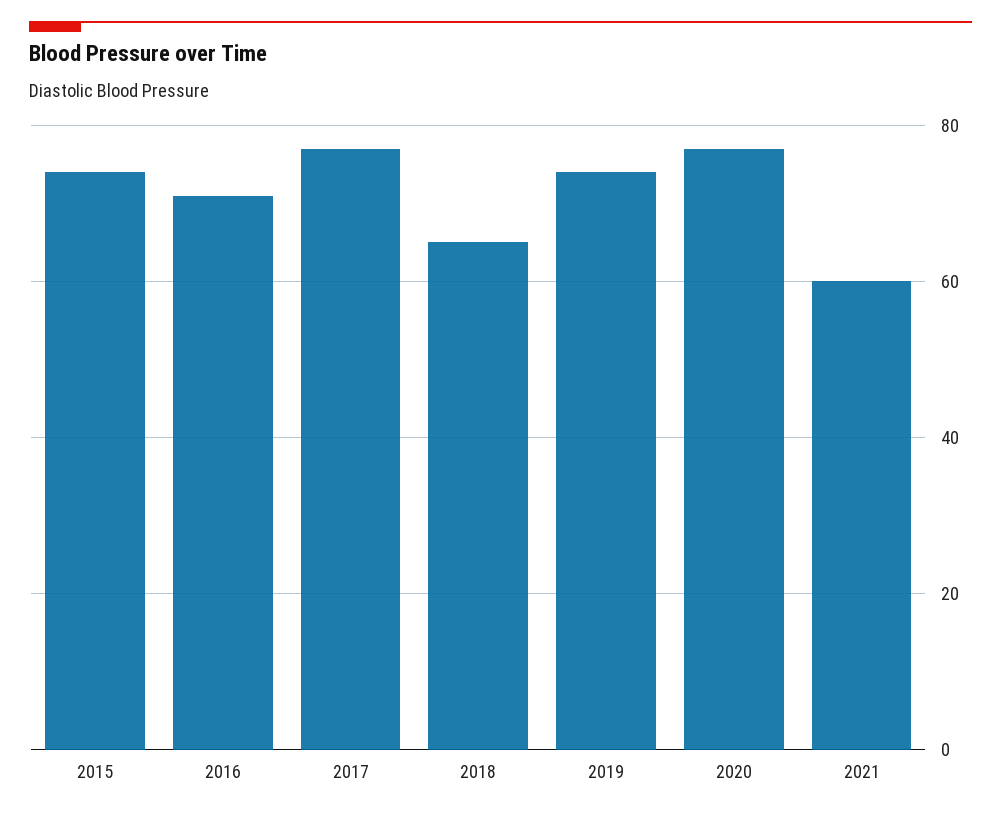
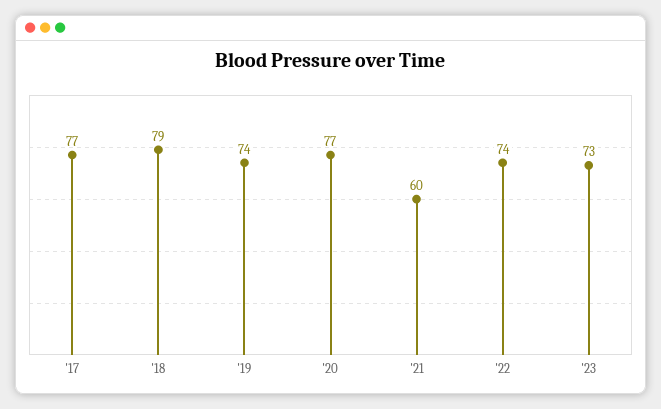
2015: 75 -> none
2016: 70 -> none
2018: 65 -> 79
'22: none -> 74
'23: none -> 73

